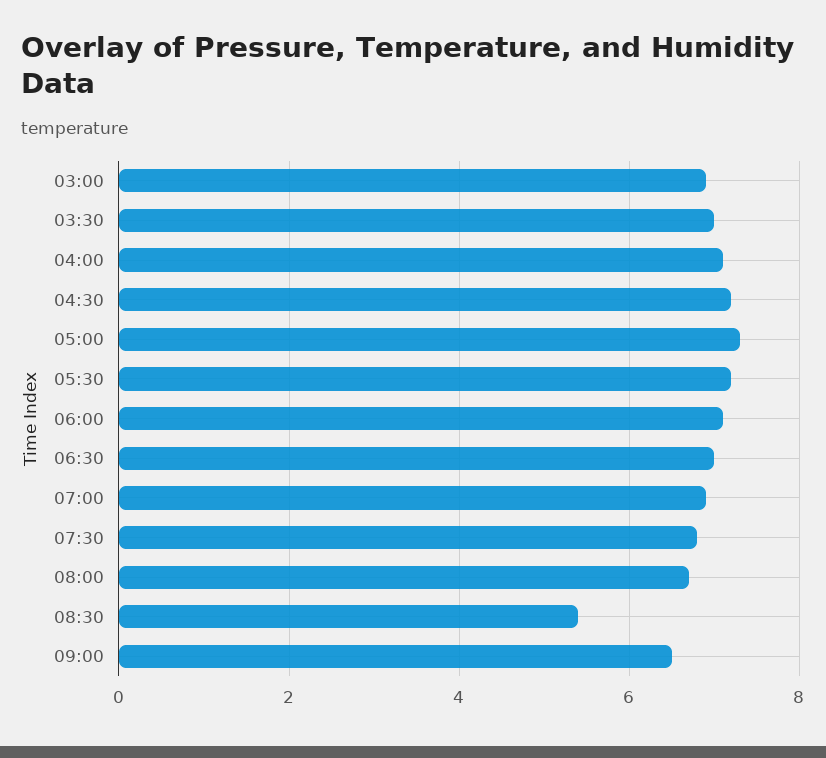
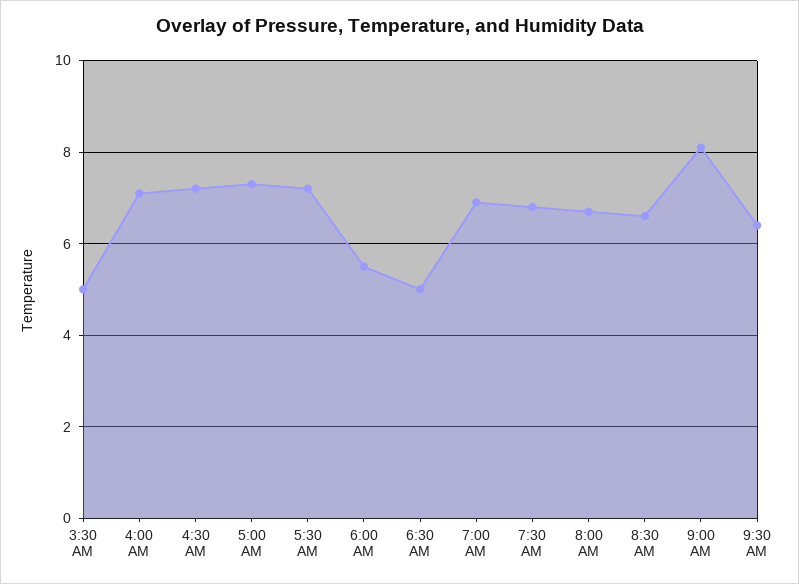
03:00: 7 -> none
03:30: 7 -> 5
06:00: 7 -> 5.5
06:30: 7 -> 5
08:30: 5.5 -> 6.5
09:00: 6.5 -> 8
9:30 AM: none -> 6.5

